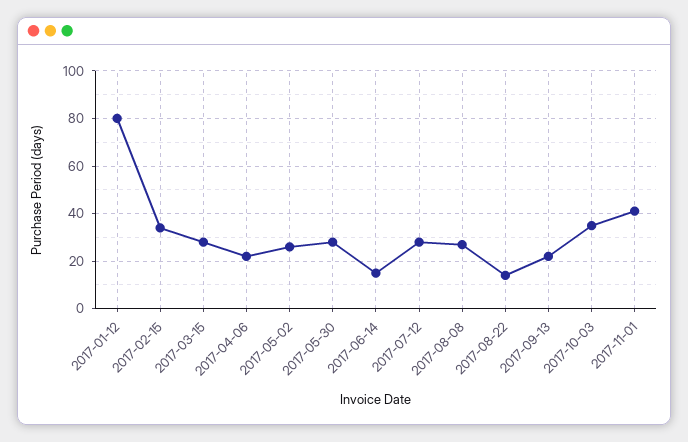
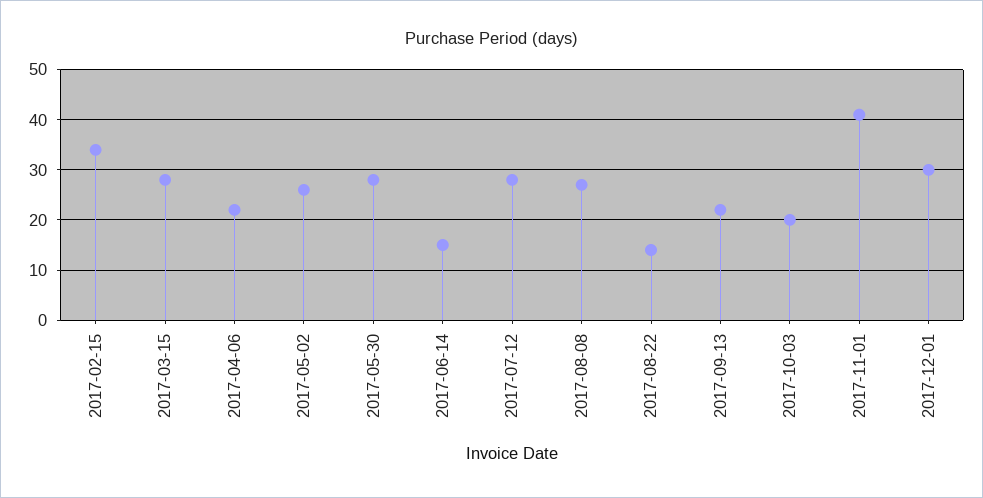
2017-01-12: 80 -> none
2017-10-03: 35 -> 20
2017-12-01: none -> 30

